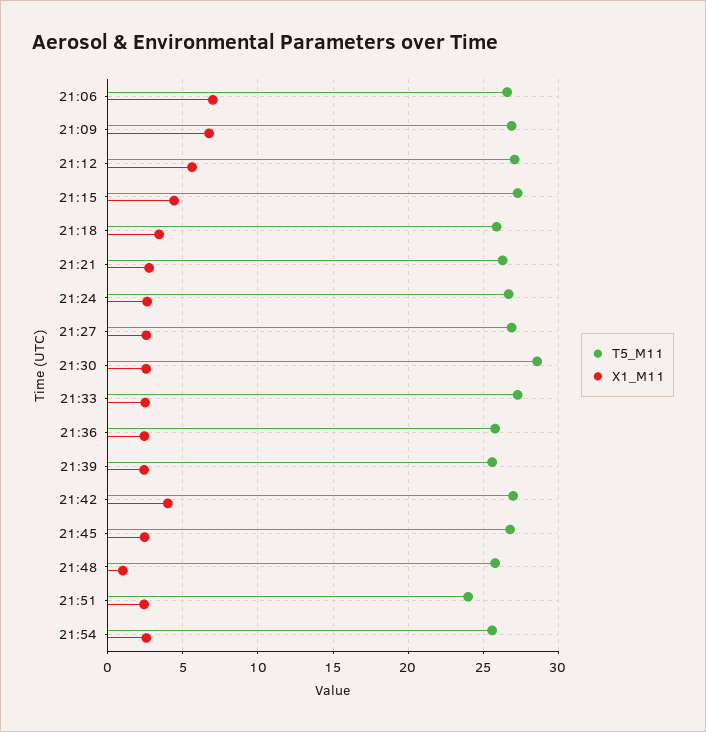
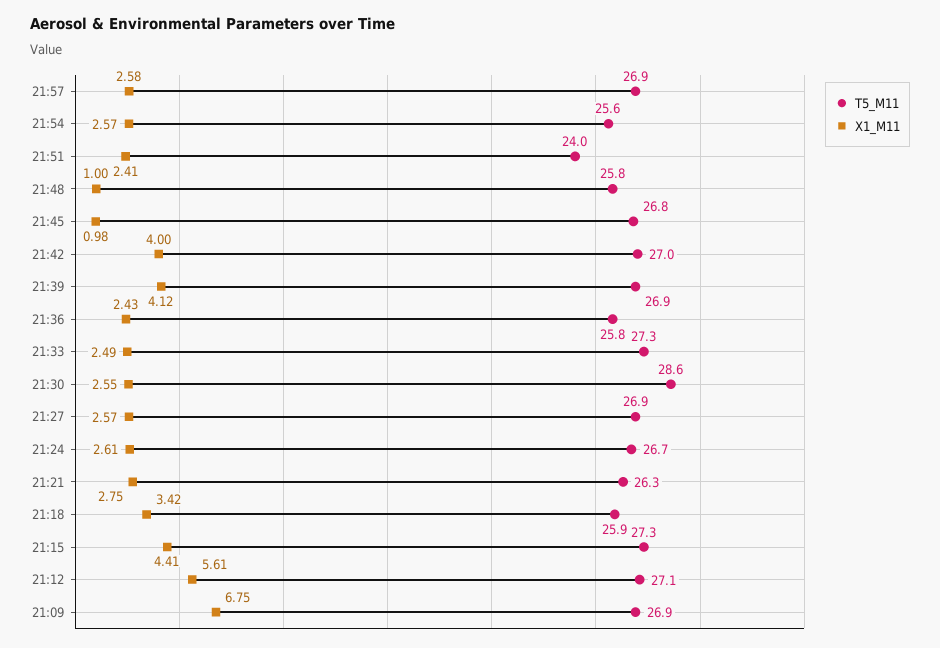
T5_M11, 21:06: 26.5 -> none
X1_M11, 21:06: 7 -> none
T5_M11, 21:39: 25.5 -> 26.9
X1_M11, 21:39: 2.5 -> 4.12
X1_M11, 21:45: 2.5 -> 0.98
T5_M11, 21:57: none -> 26.9
X1_M11, 21:57: none -> 2.58

